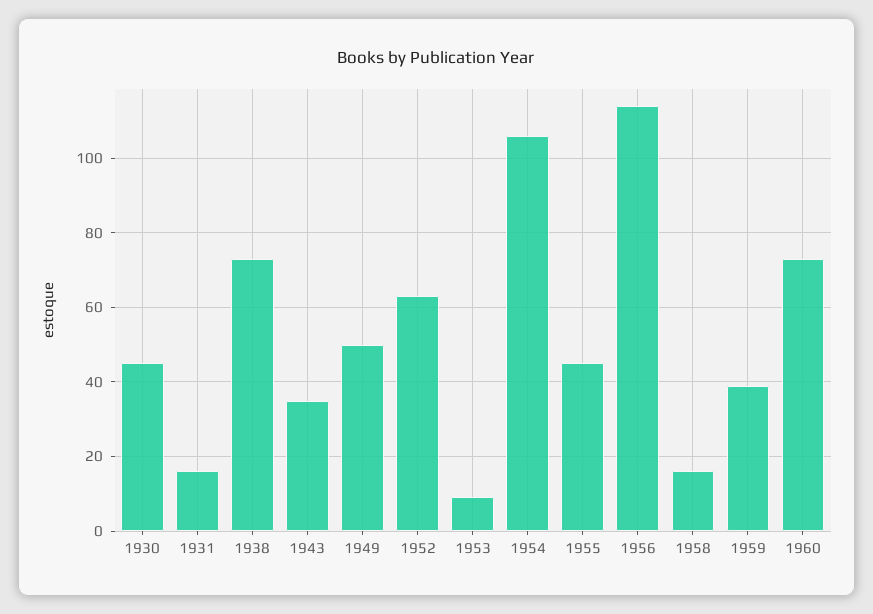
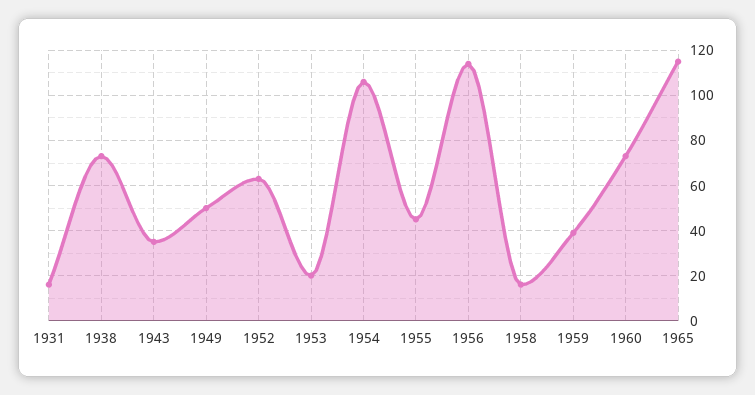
1930: 45 -> none
1953: 10 -> 20
1965: none -> 115

